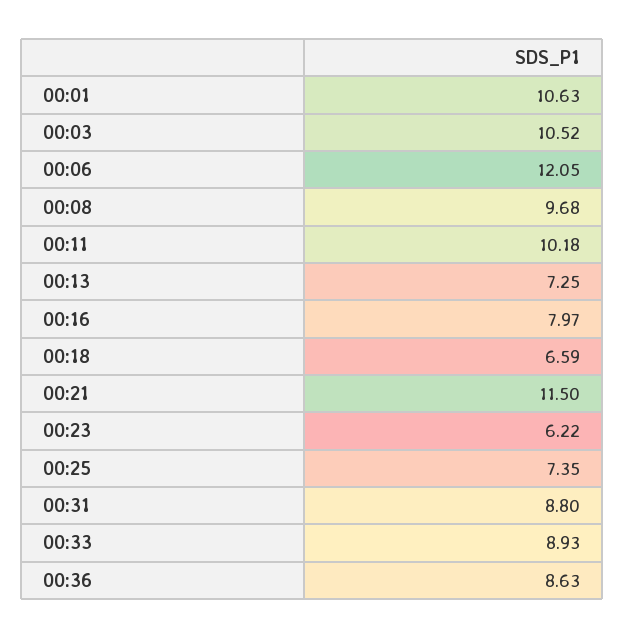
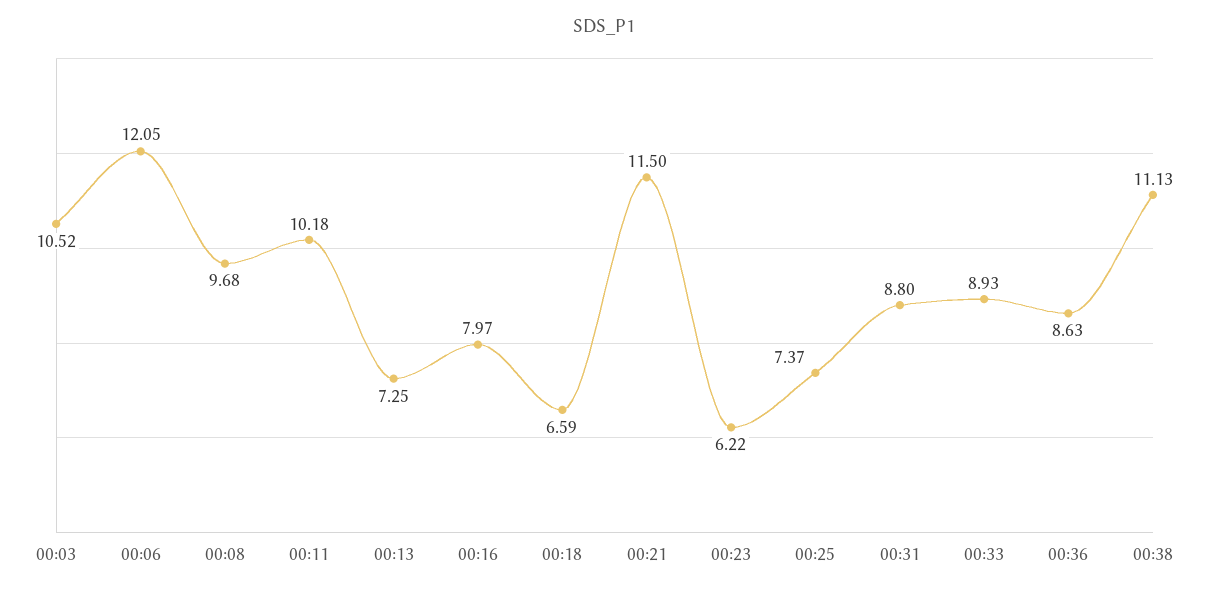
00:01: 10.63 -> none
00:25: 7.35 -> 7.37
00:38: none -> 11.13

